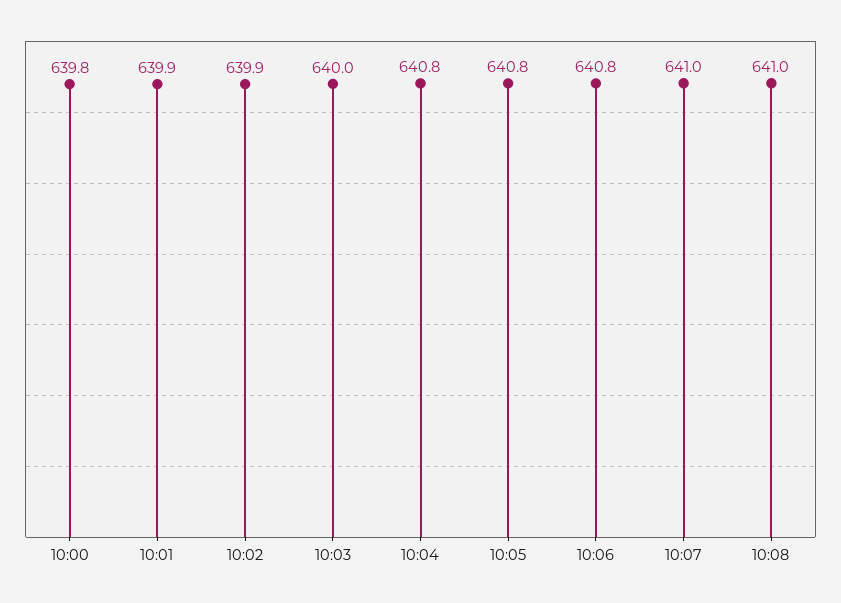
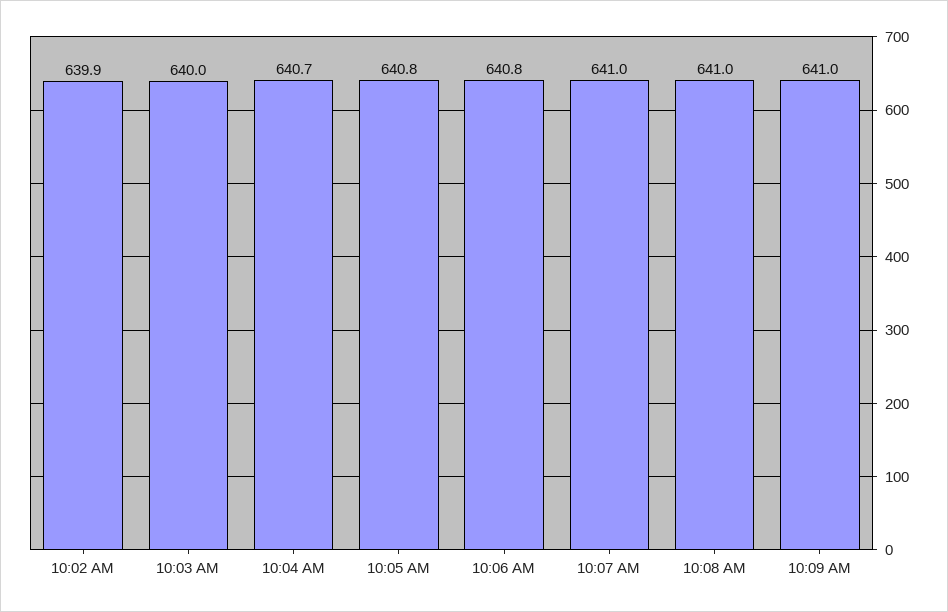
10:00: 639.8 -> none
10:01: 639.9 -> none
10:04: 640.8 -> 640.7
10:09 AM: none -> 641

